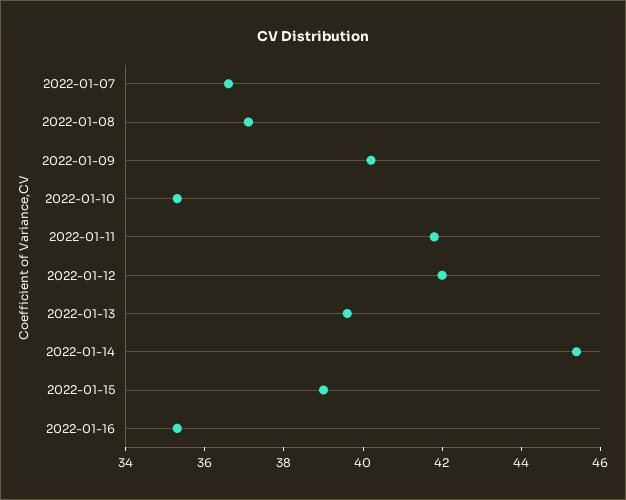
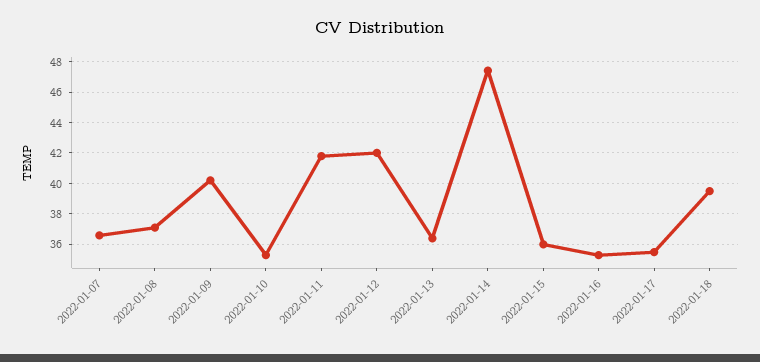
2022-01-13: 39.5 -> 36.5
2022-01-14: 45.5 -> 47.5
2022-01-15: 39 -> 36
2022-01-17: none -> 35.5
2022-01-18: none -> 39.5

